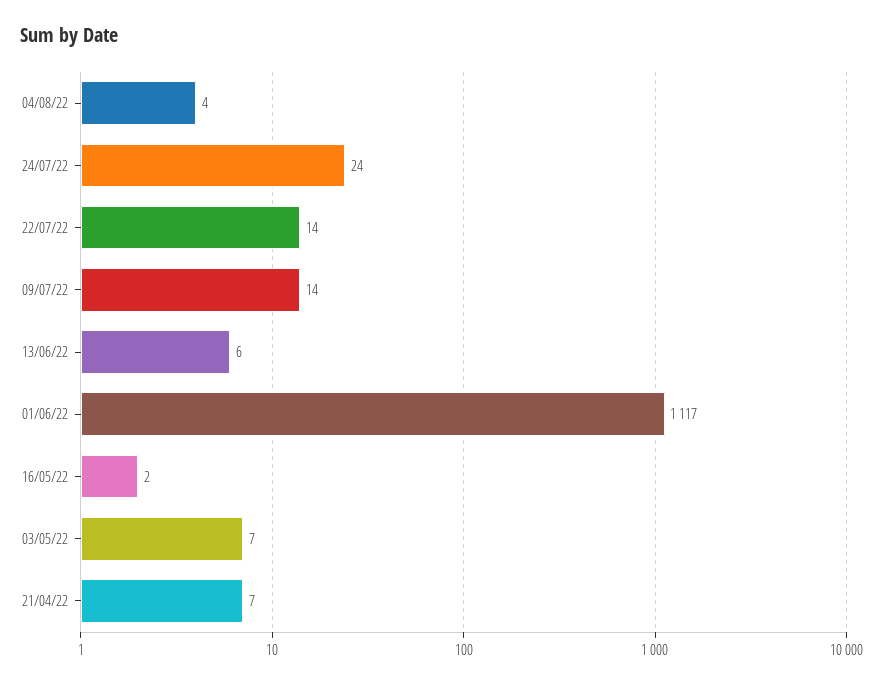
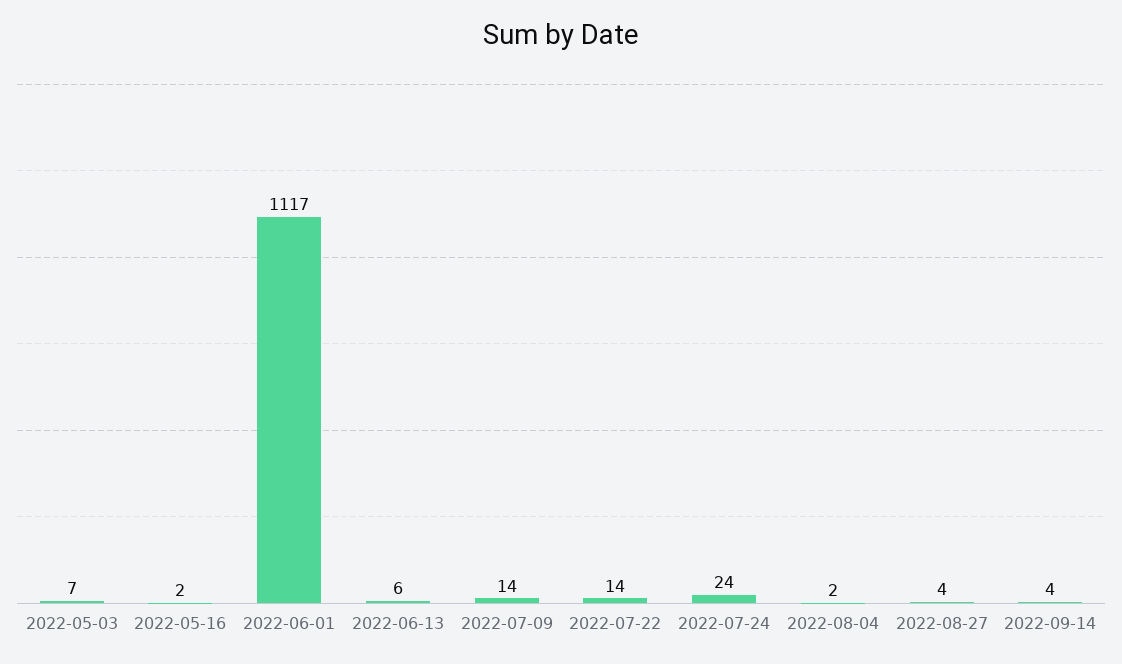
04/08/22: 4 -> 2
21/04/22: 7 -> none
2022-08-27: none -> 4
2022-09-14: none -> 4

